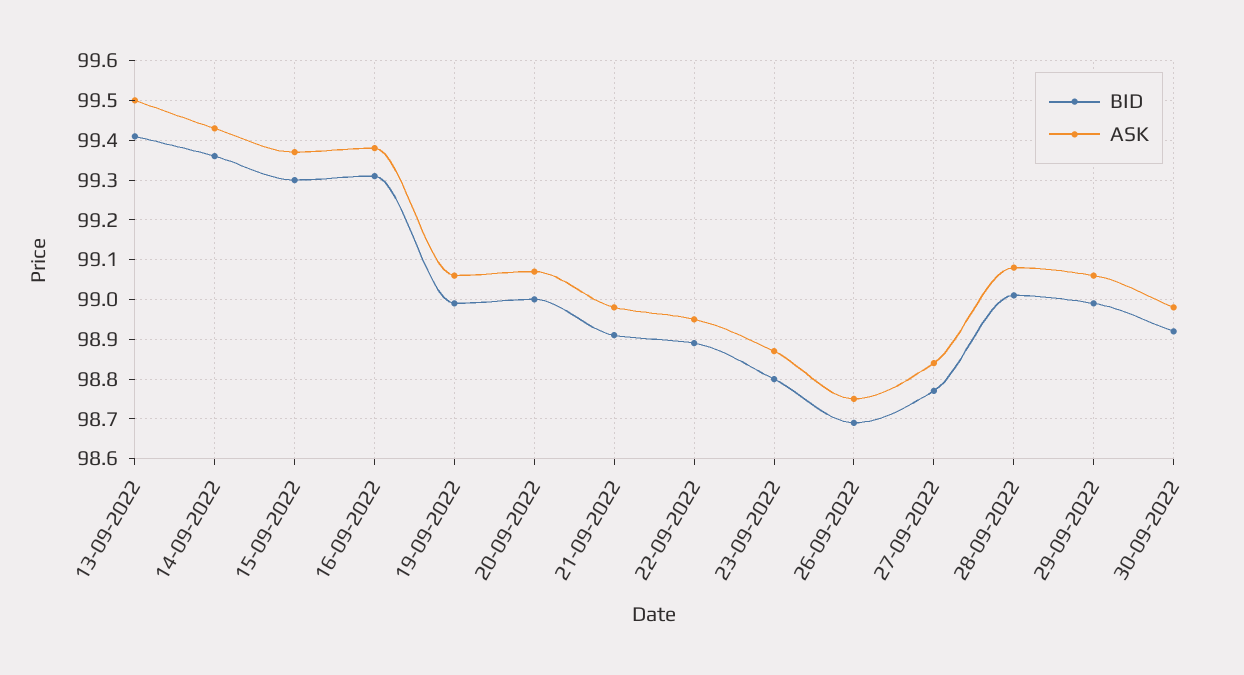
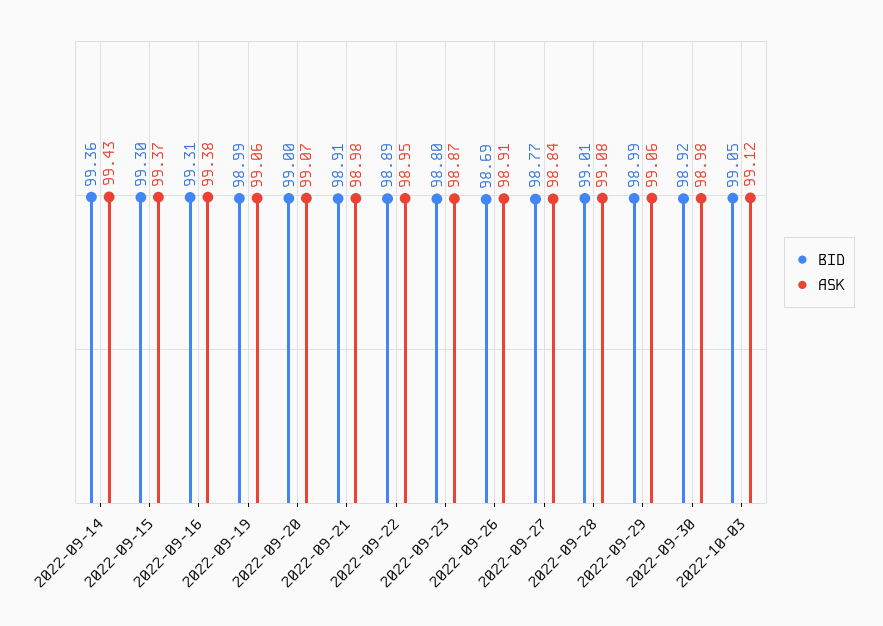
BID, 13-09-2022: 99.4 -> none
ASK, 13-09-2022: 99.5 -> none
ASK, 26-09-2022: 98.75 -> 98.91
BID, 2022-10-03: none -> 99.05
ASK, 2022-10-03: none -> 99.12

